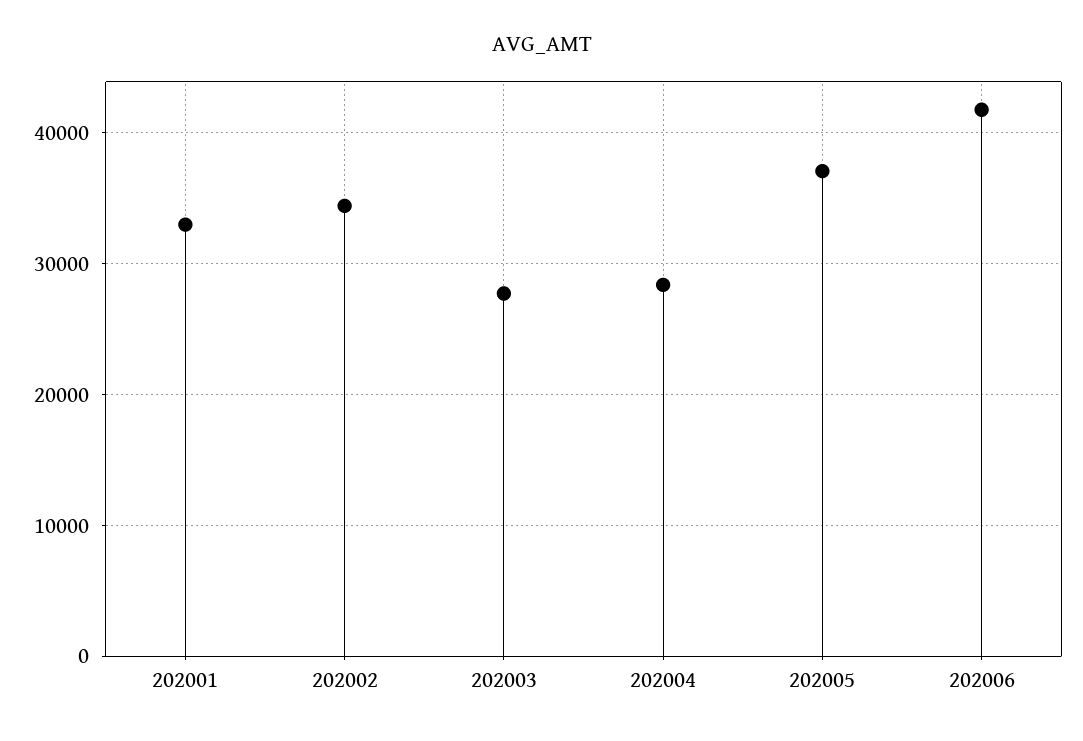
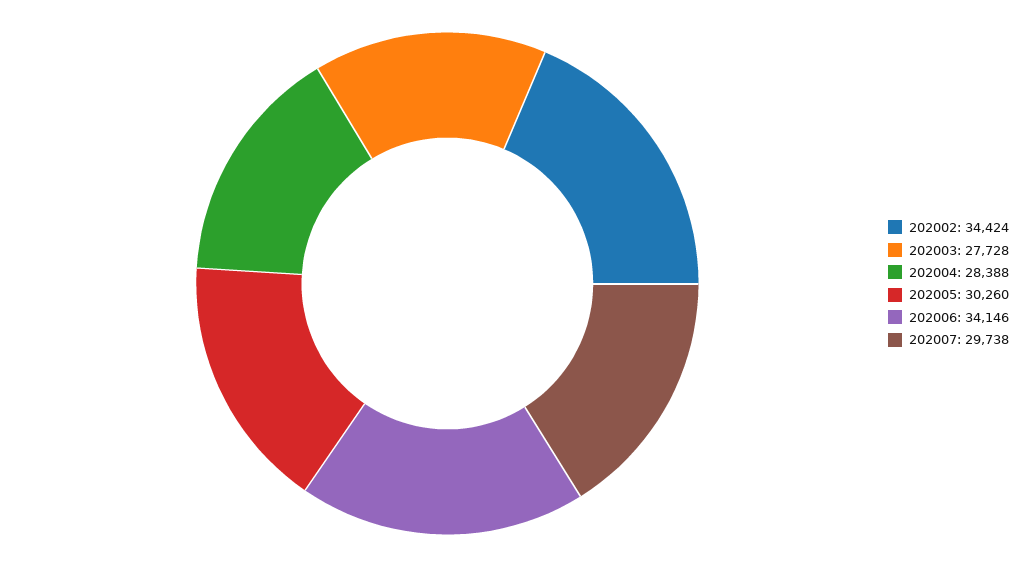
202001: 33000 -> none
202005: 37000 -> 30260
202006: 42000 -> 34146
202007: none -> 29738

